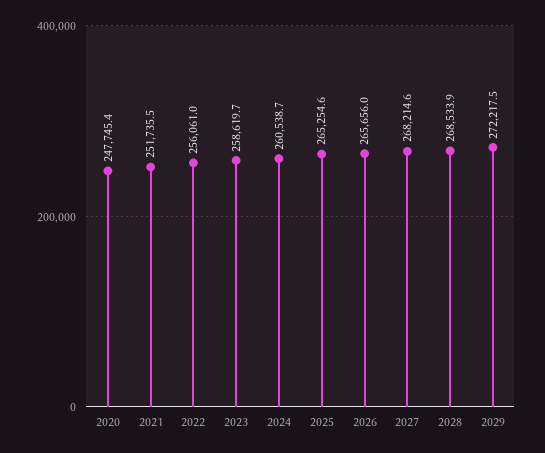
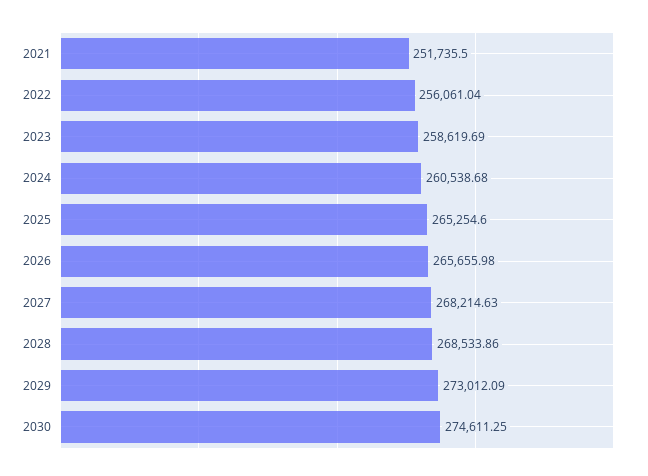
2020: 247745.4 -> none
2029: 272217.5 -> 273012.09
2030: none -> 274611.25

